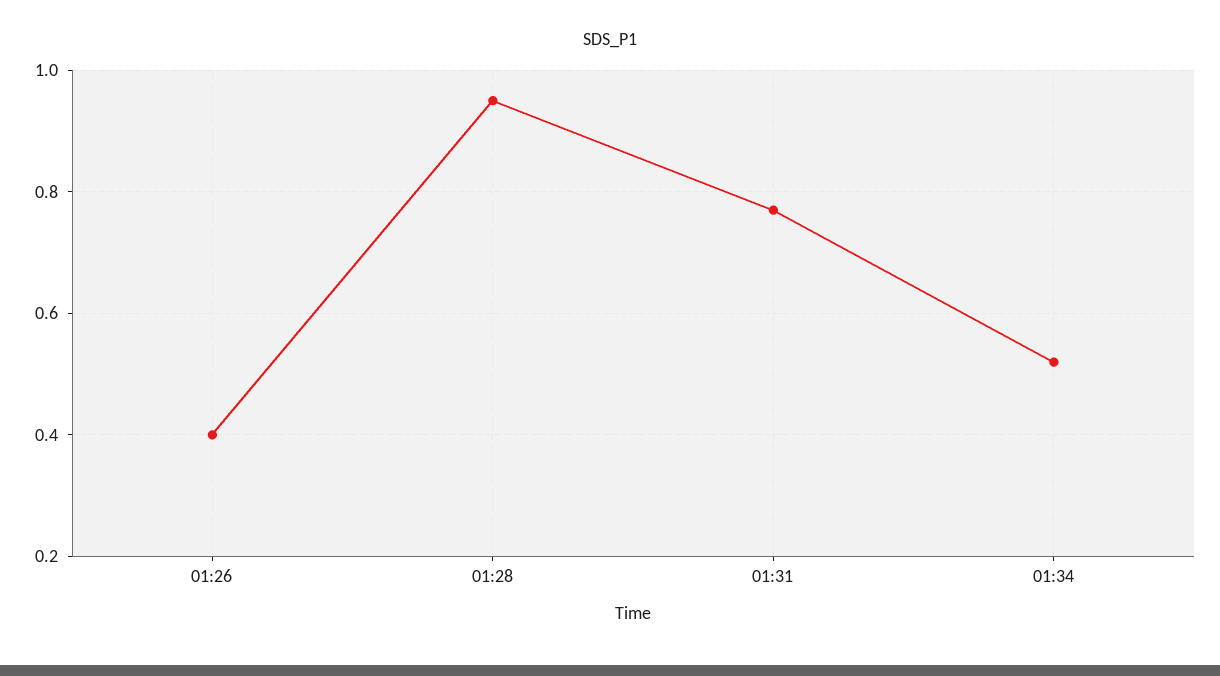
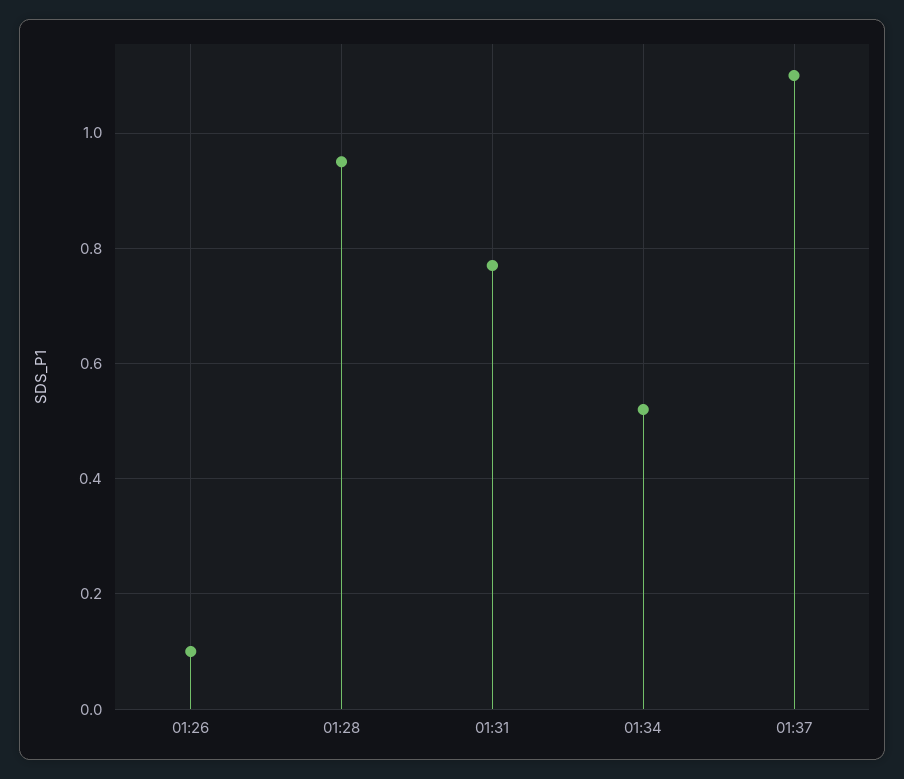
01:26: 0.4 -> 0.1
01:37: none -> 1.1

